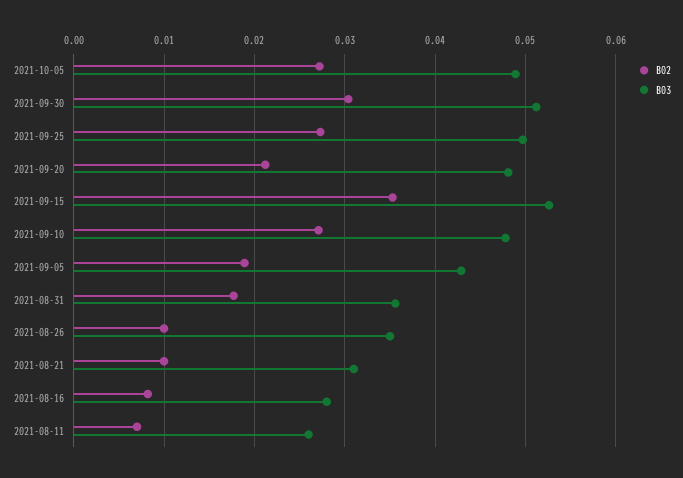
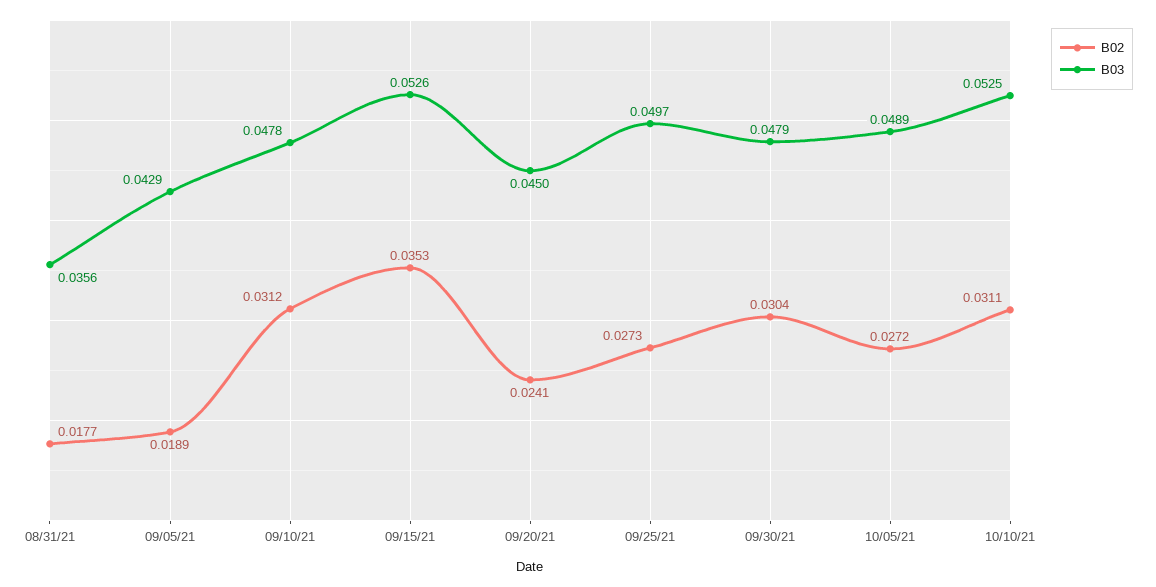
B03, 2021-09-30: 0.051 -> 0.0479
B02, 2021-09-20: 0.021 -> 0.0241
B03, 2021-09-20: 0.048 -> 0.045
B02, 2021-09-10: 0.027 -> 0.0312
B02, 2021-08-26: 0.01 -> none
B03, 2021-08-26: 0.035 -> none
B02, 2021-08-21: 0.01 -> none
B03, 2021-08-21: 0.031 -> none
B02, 2021-08-16: 0.008 -> none
B03, 2021-08-16: 0.028 -> none
B02, 2021-08-11: 0.007 -> none
B03, 2021-08-11: 0.026 -> none
B02, 10/10/21: none -> 0.0311
B03, 10/10/21: none -> 0.0525

